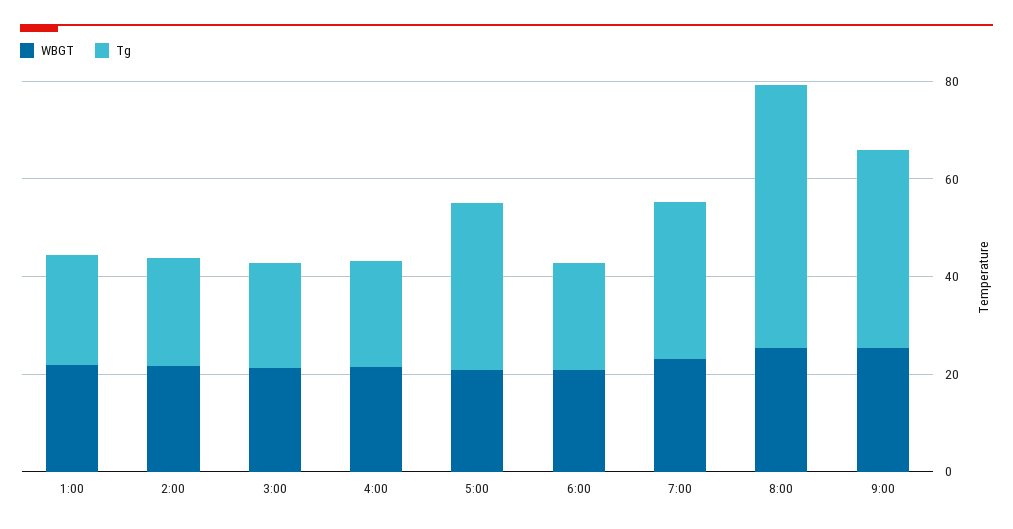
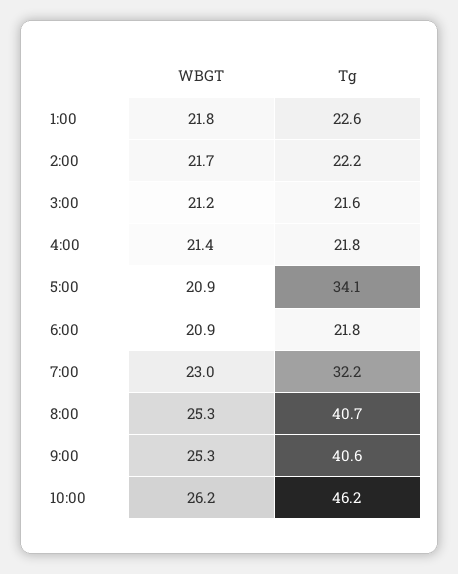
Tg, 8:00: 55 -> 40.7
WBGT, 10:00: none -> 26.2
Tg, 10:00: none -> 46.2

